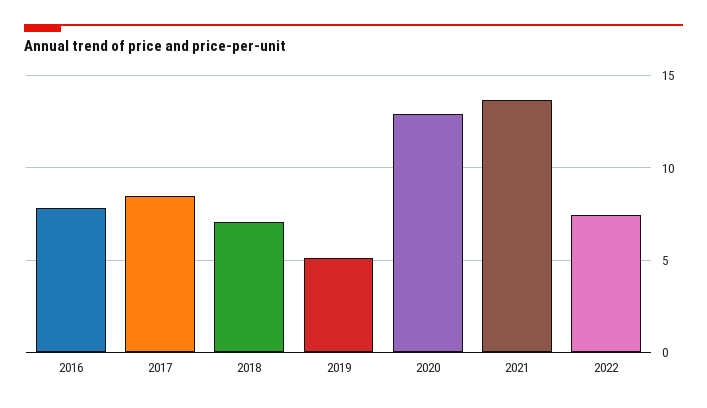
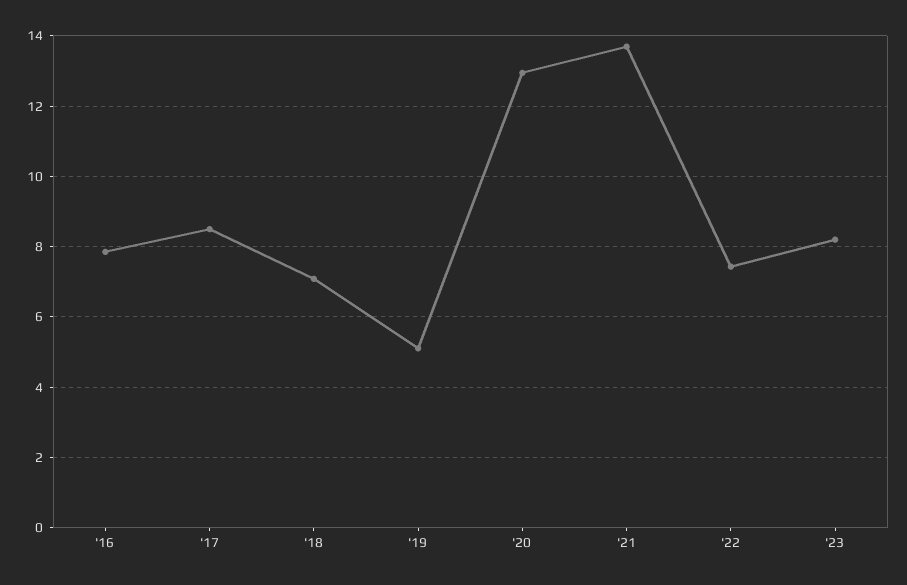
'23: none -> 8.2

